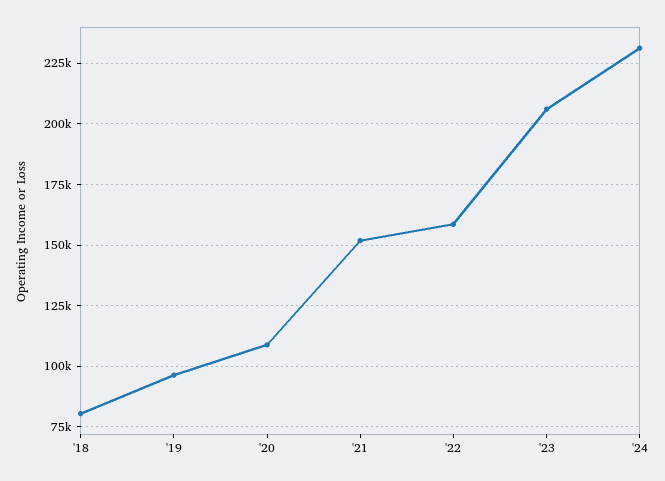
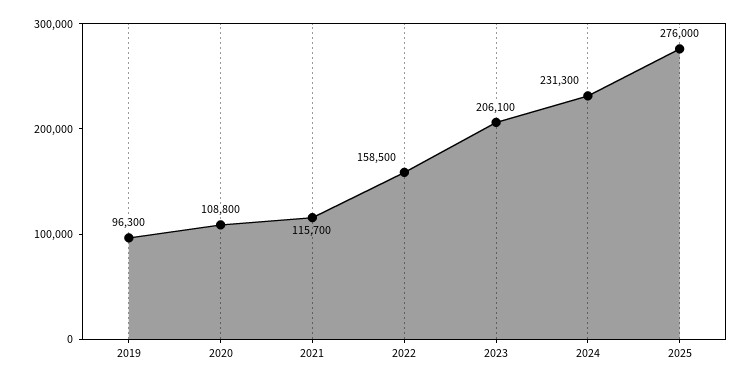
'18: 80000 -> none
'21: 152500 -> 115700
2025: none -> 276000

